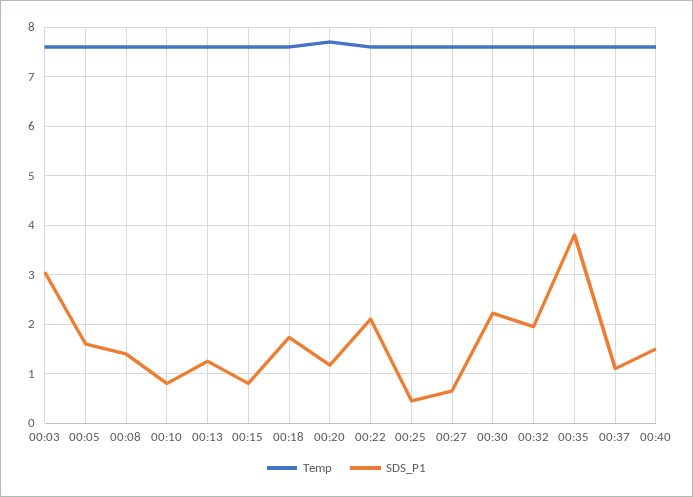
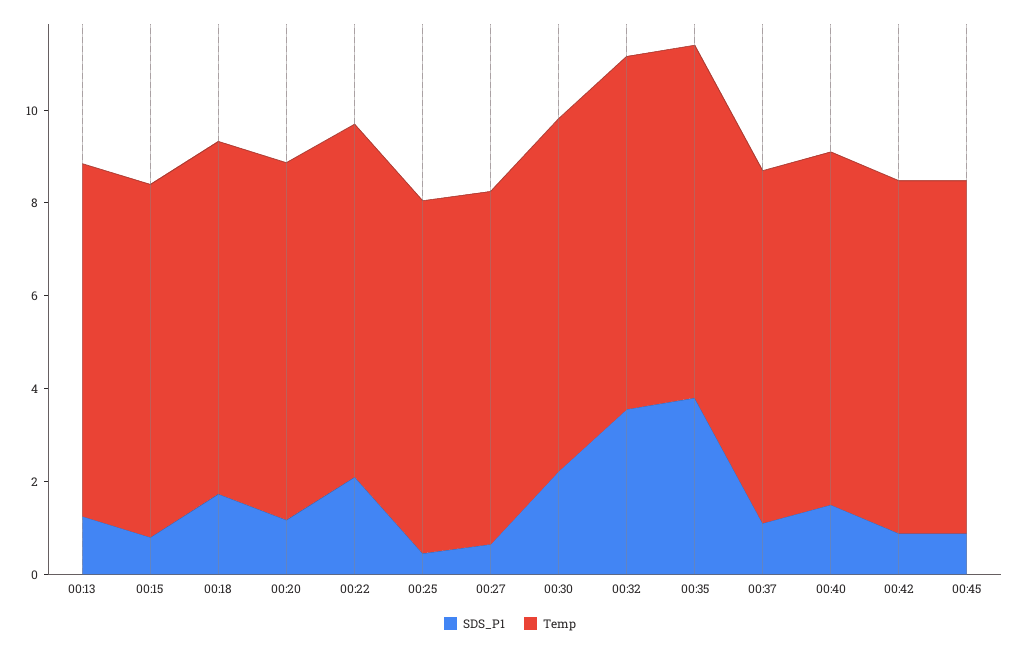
Temp, 00:03: 7.6 -> none
SDS_P1, 00:03: 3 -> none
Temp, 00:05: 7.6 -> none
SDS_P1, 00:05: 1.6 -> none
Temp, 00:08: 7.6 -> none
SDS_P1, 00:08: 1.4 -> none
Temp, 00:10: 7.6 -> none
SDS_P1, 00:10: 0.8 -> none
SDS_P1, 00:32: 2 -> 3.5
SDS_P1, 00:42: none -> 1
Temp, 00:42: none -> 7.5
SDS_P1, 00:45: none -> 1
Temp, 00:45: none -> 7.5

